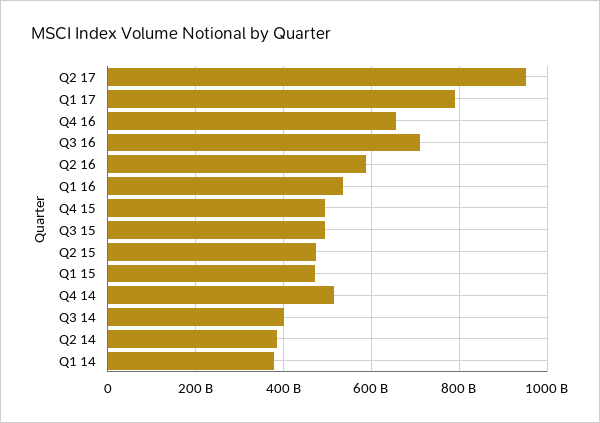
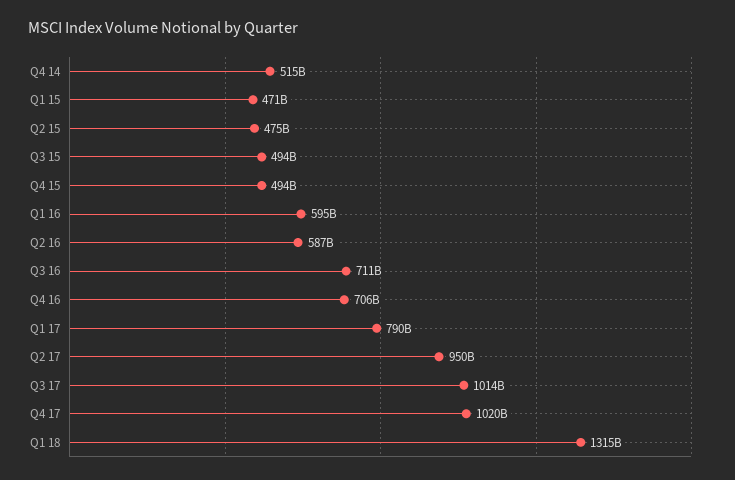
Q4 16: 660000000000 -> 706000000000
Q1 16: 540000000000 -> 595000000000
Q3 14: 400000000000 -> none
Q2 14: 380000000000 -> none
Q1 14: 380000000000 -> none
Q3 17: none -> 1014000000000
Q4 17: none -> 1020000000000
Q1 18: none -> 1315000000000

